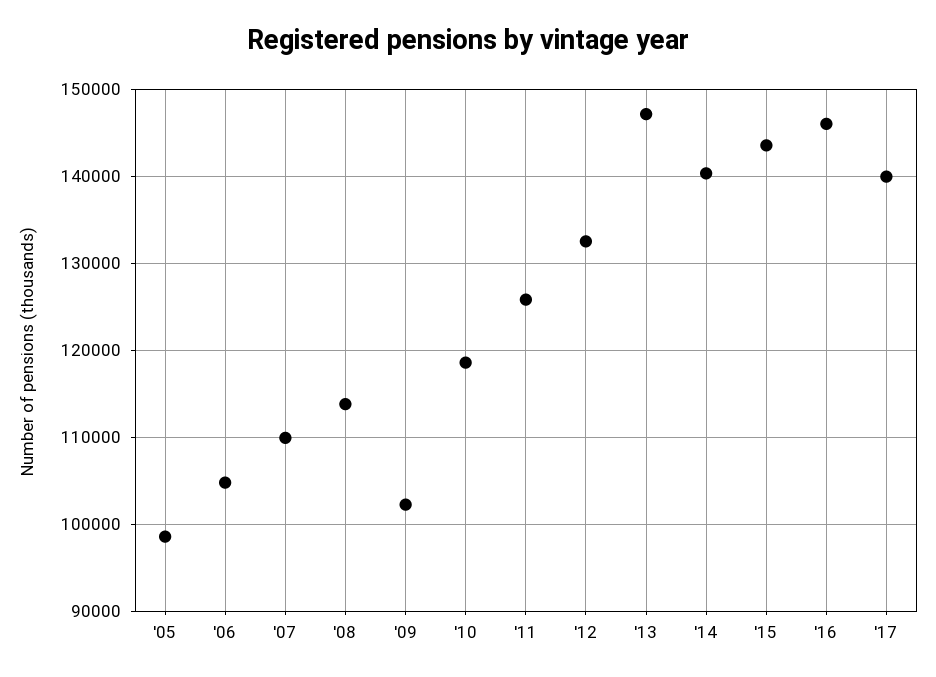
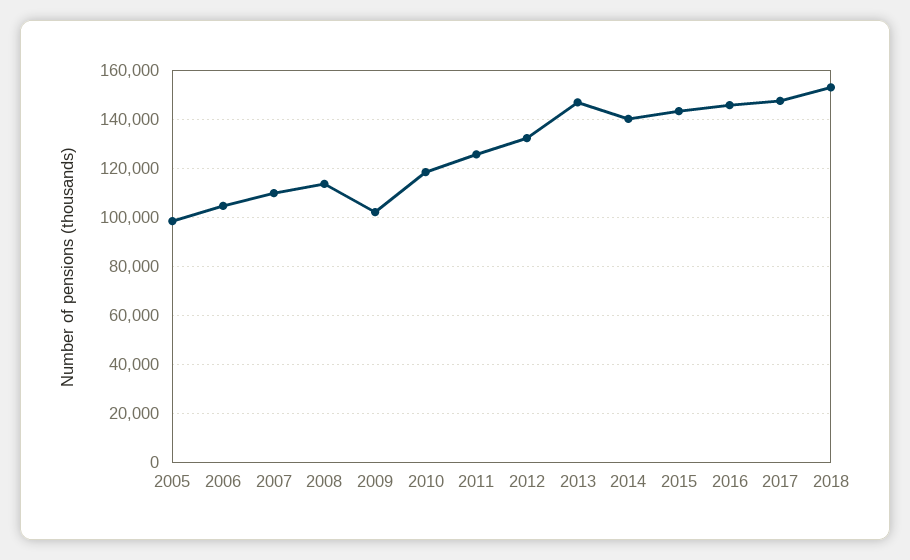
'17: 140000 -> 147500
2018: none -> 152500

